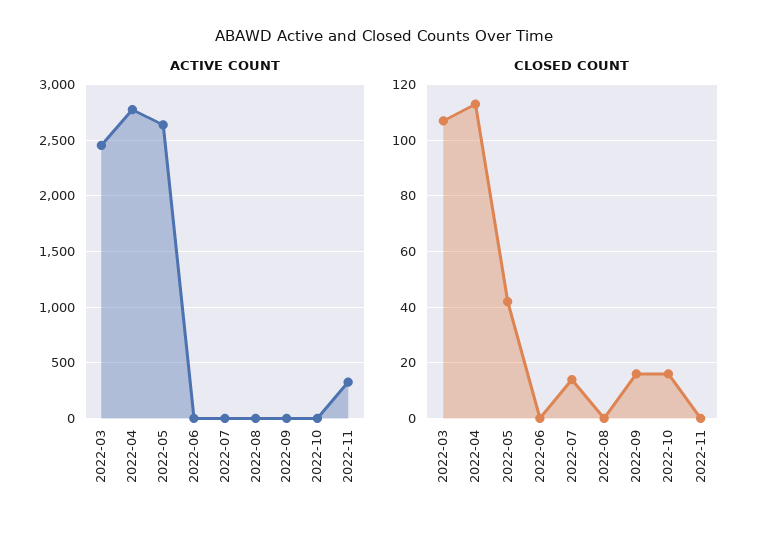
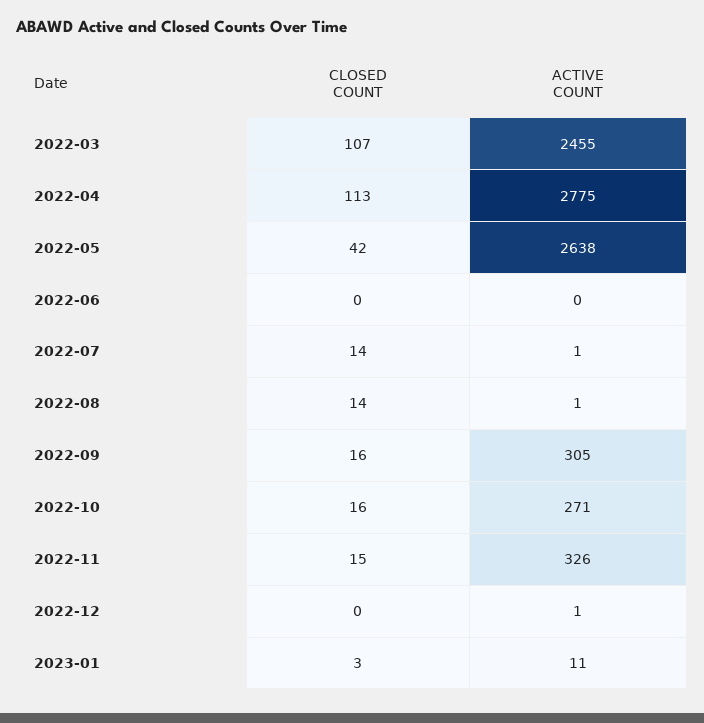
ACTIVE COUNT, 2022-09: 0 -> 305
ACTIVE COUNT, 2022-10: 0 -> 271
CLOSED COUNT, 2022-08: 0 -> 14
CLOSED COUNT, 2022-11: 0 -> 15
CLOSED COUNT, 2022-12: none -> 0
ACTIVE COUNT, 2022-12: none -> 1
CLOSED COUNT, 2023-01: none -> 3
ACTIVE COUNT, 2023-01: none -> 11

